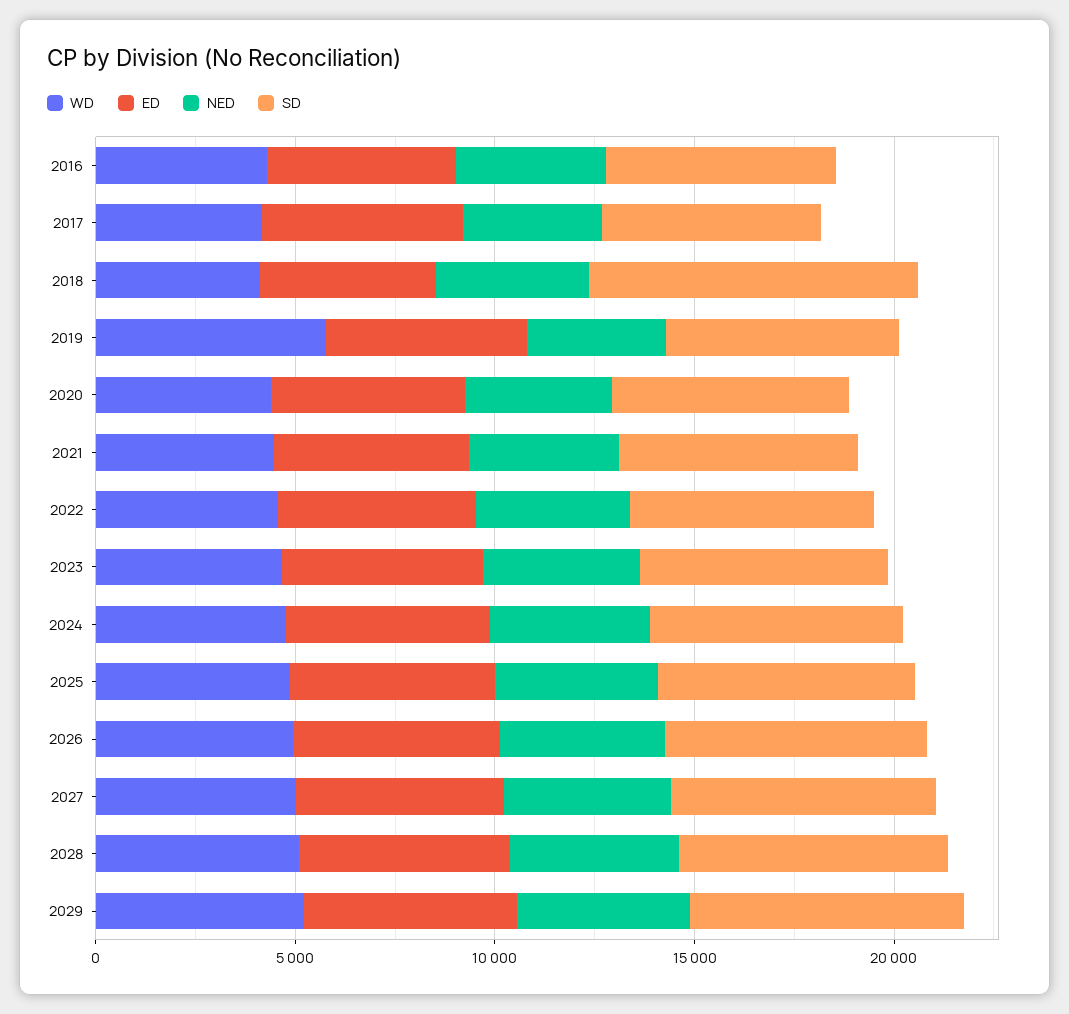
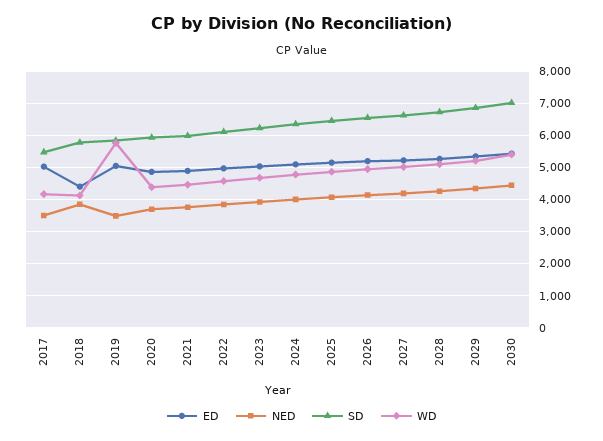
WD, 2016: 4000 -> none
ED, 2016: 5000 -> none
NED, 2016: 4000 -> none
SD, 2016: 6000 -> none
SD, 2018: 8000 -> 5800
ED, 2030: none -> 5400
NED, 2030: none -> 4400
SD, 2030: none -> 7000
WD, 2030: none -> 5400

